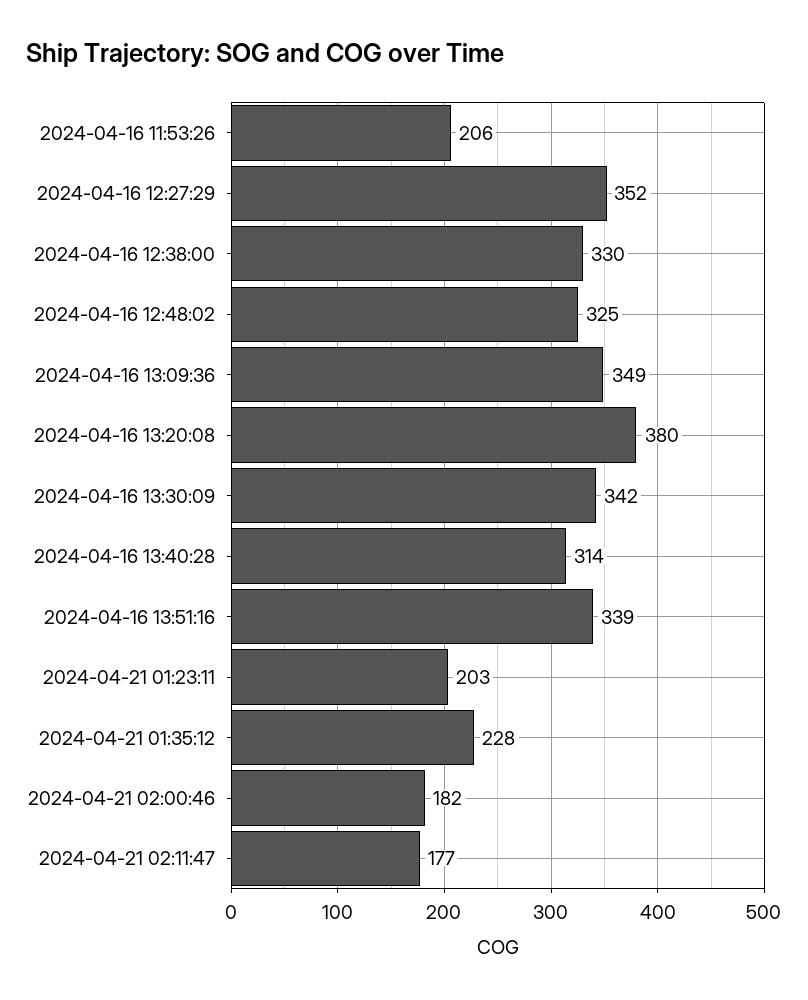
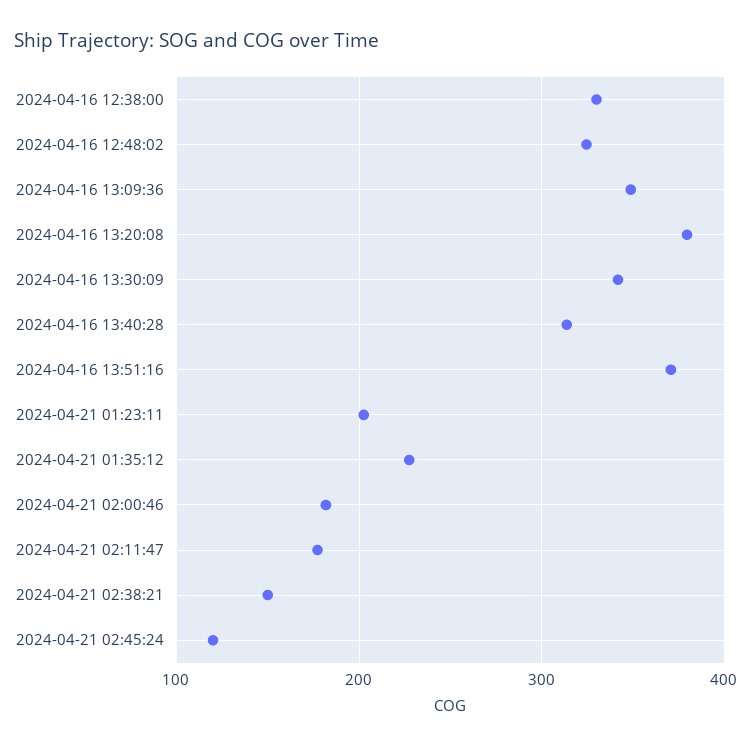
2024-04-16 11:53:26: 206 -> none
2024-04-16 12:27:29: 352 -> none
2024-04-16 13:51:16: 339 -> 370
2024-04-21 02:38:21: none -> 150
2024-04-21 02:45:24: none -> 120

